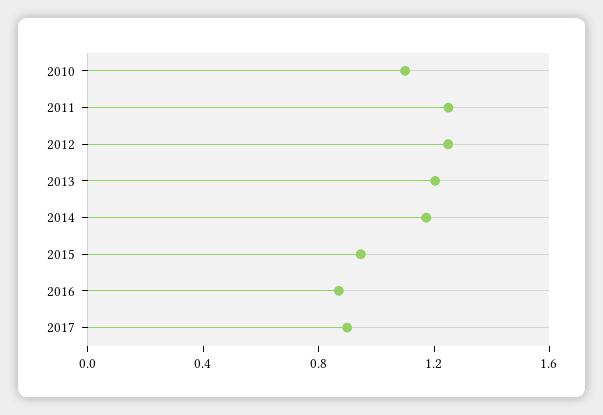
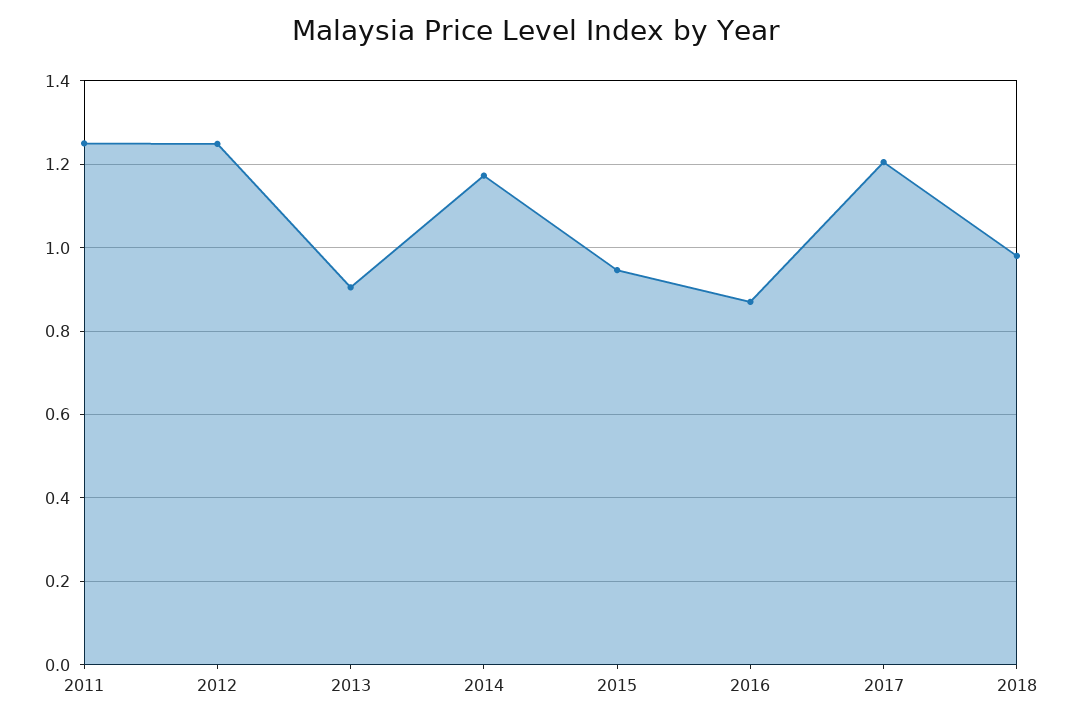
2010: 1.1 -> none
2013: 1.2 -> 0.9
2017: 0.9 -> 1.2
2018: none -> 0.98

